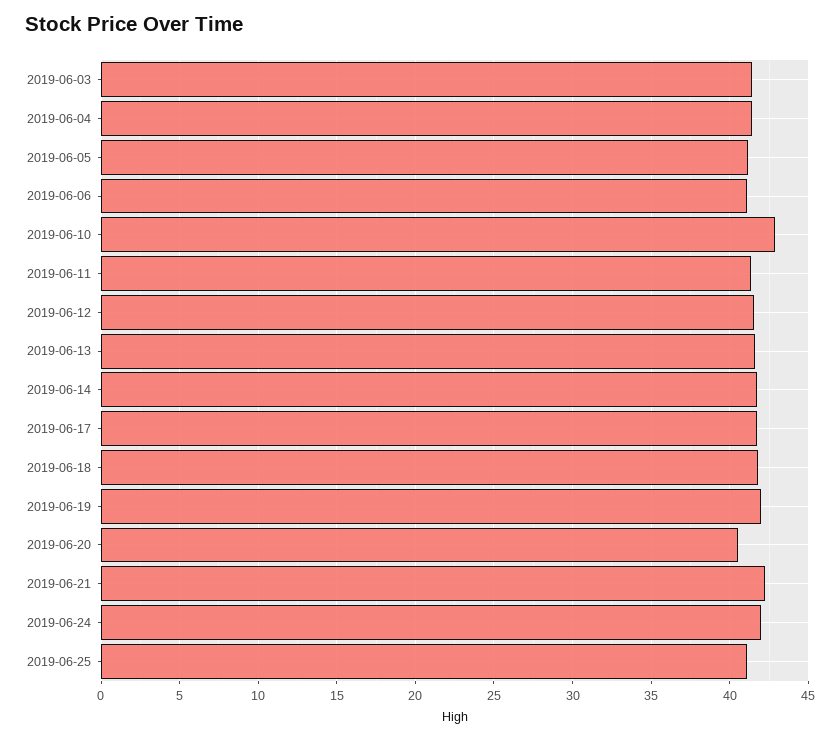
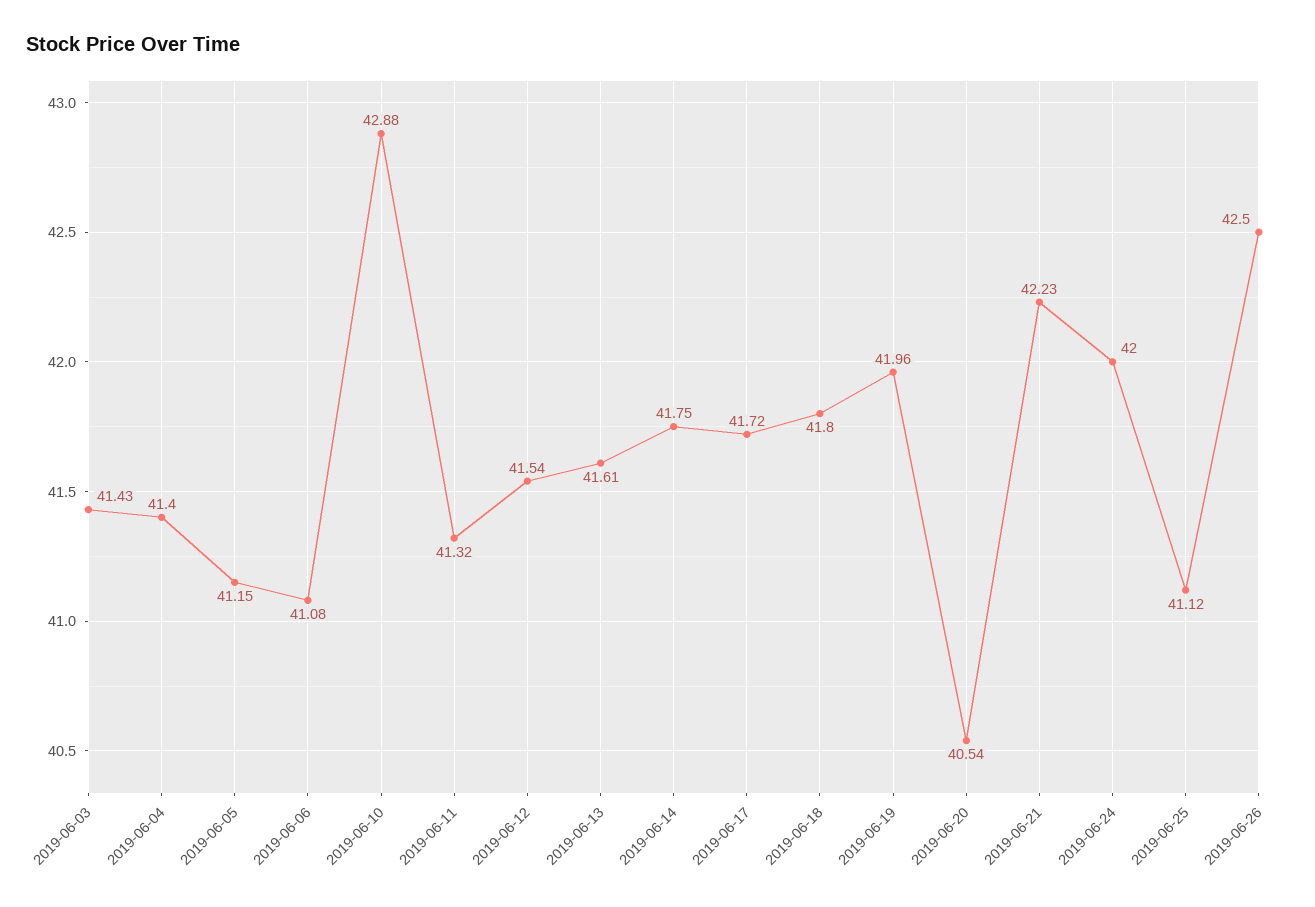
2019-06-26: none -> 42.5

